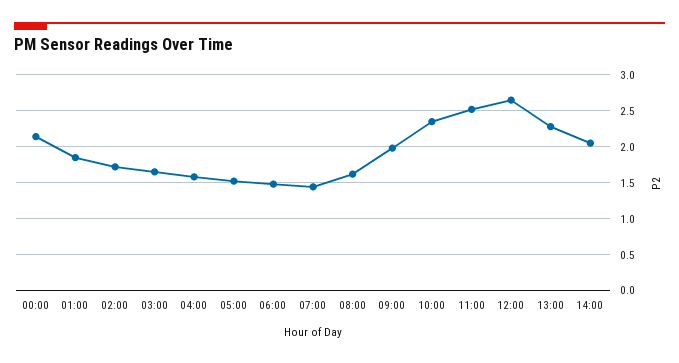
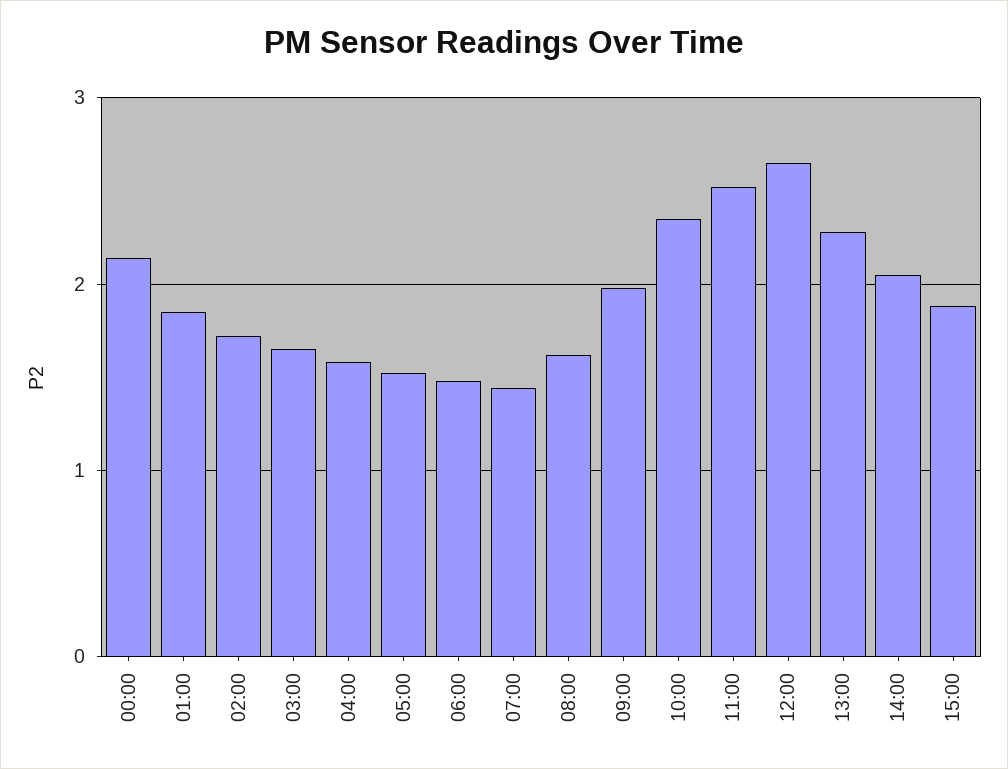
15:00: none -> 1.9

